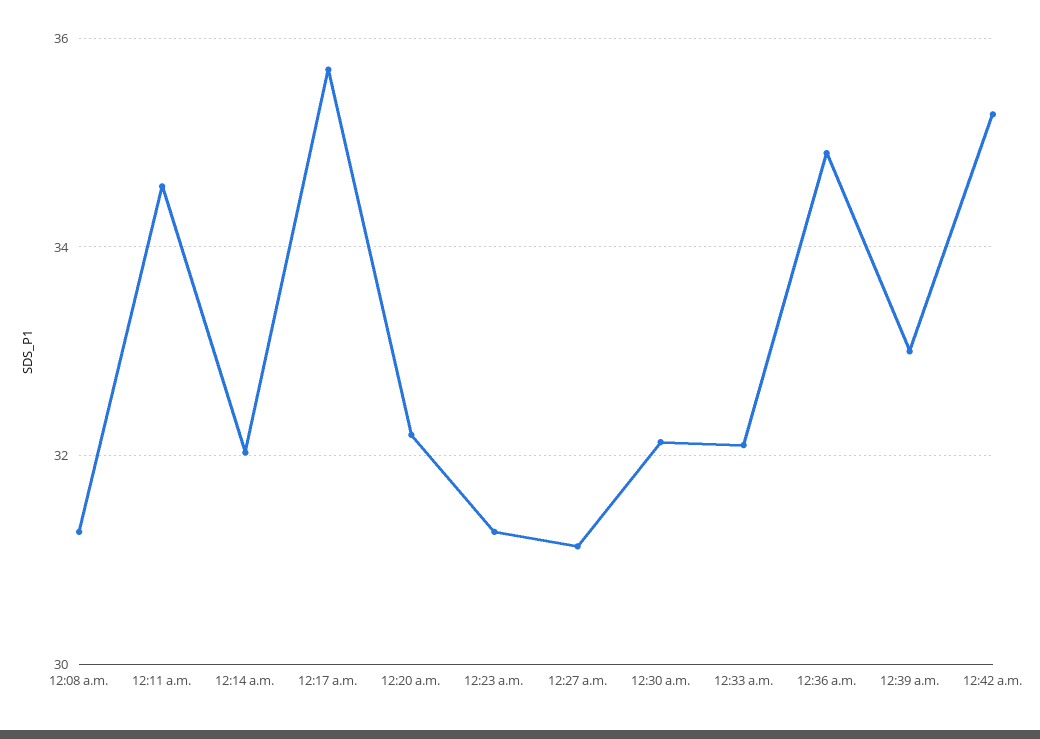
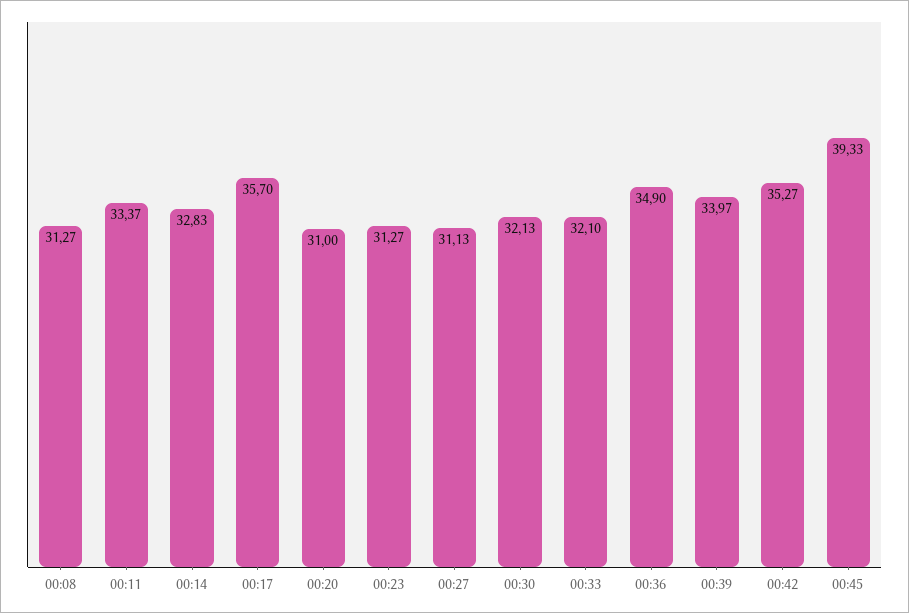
12:11 a.m.: 34.6 -> 33.37
12:14 a.m.: 32 -> 32.83
12:20 a.m.: 32.2 -> 31
12:39 a.m.: 33 -> 33.97
00:45: none -> 39.33

